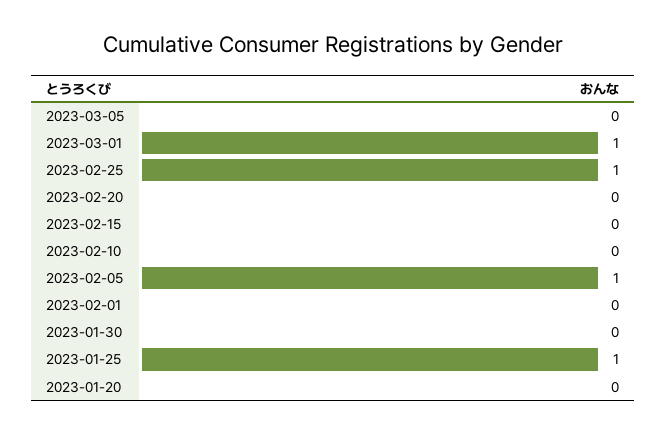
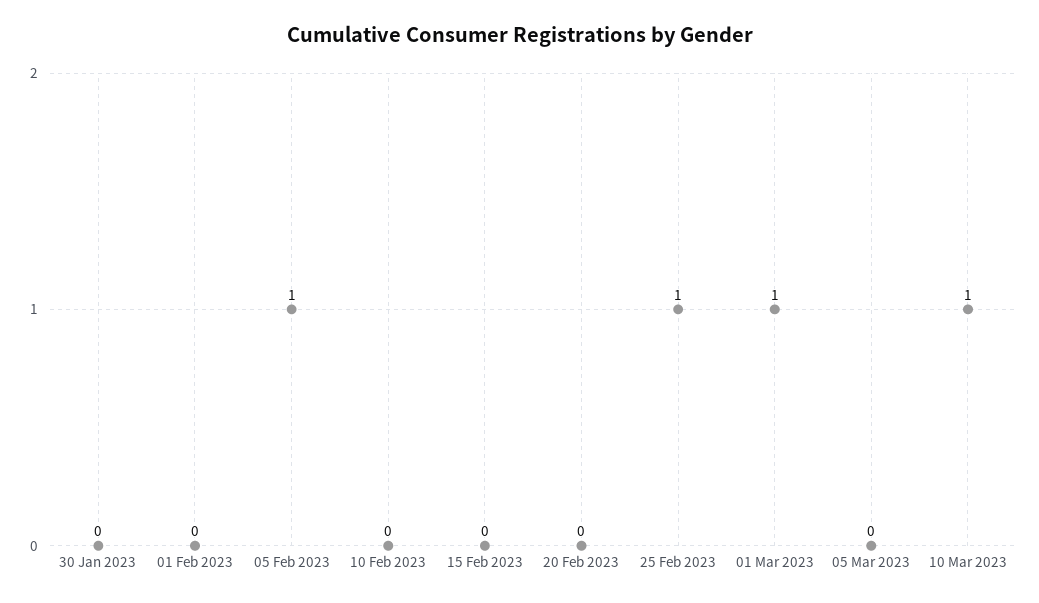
2023-01-25: 1 -> none
2023-01-20: 0 -> none
10 Mar 2023: none -> 1

